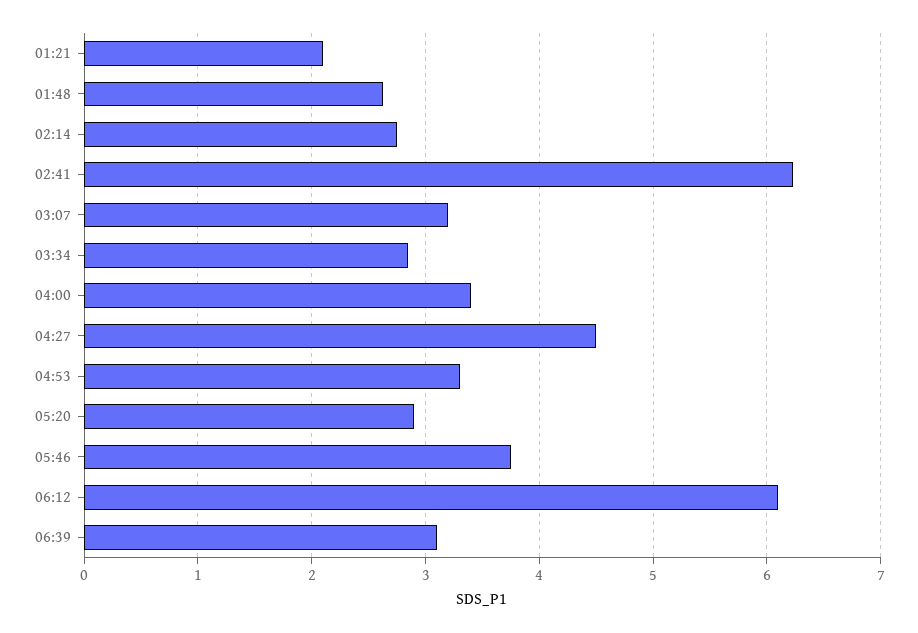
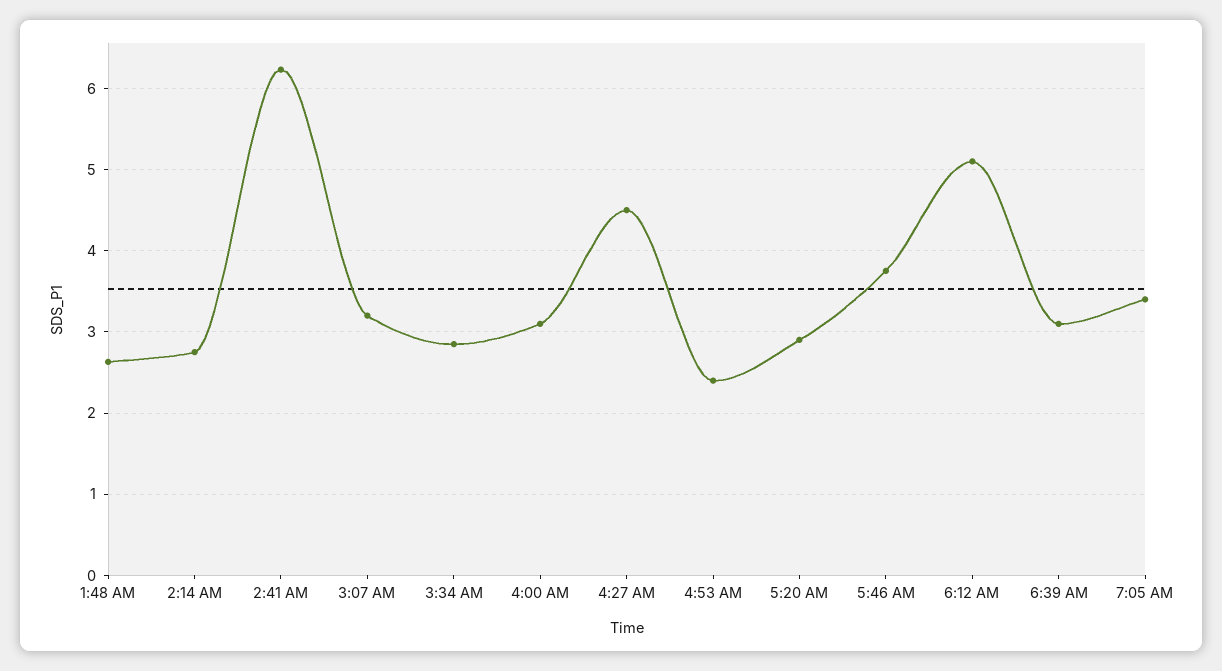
01:21: 2.1 -> none
04:00: 3.4 -> 3.1
04:53: 3.3 -> 2.4
06:12: 6.1 -> 5.1
7:05 AM: none -> 3.4

